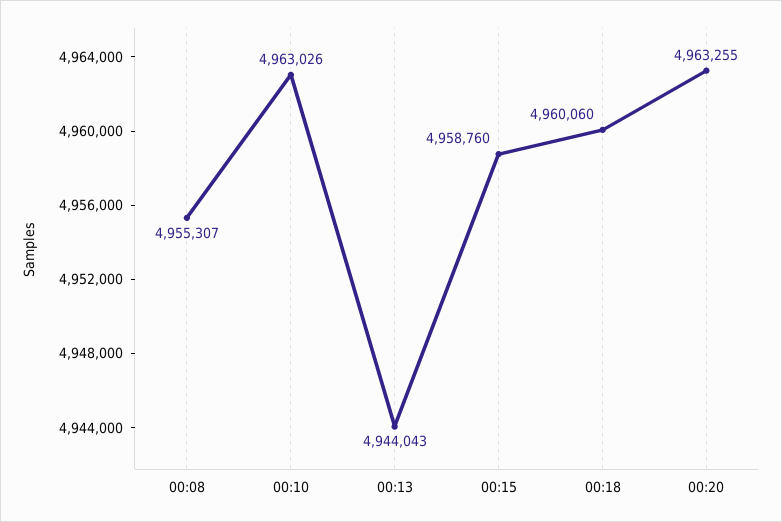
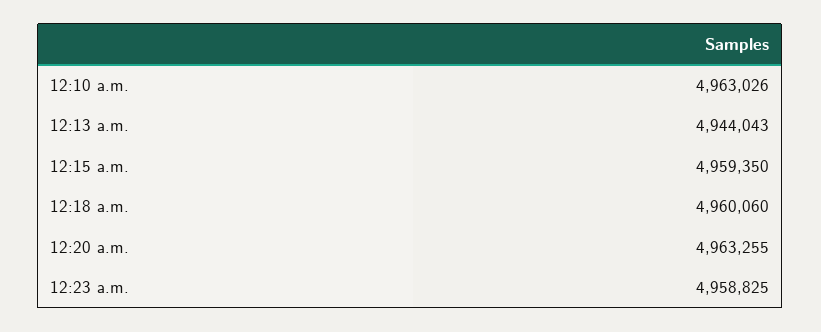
00:08: 4955307 -> none
00:15: 4958760 -> 4959350
12:23 a.m.: none -> 4958825

